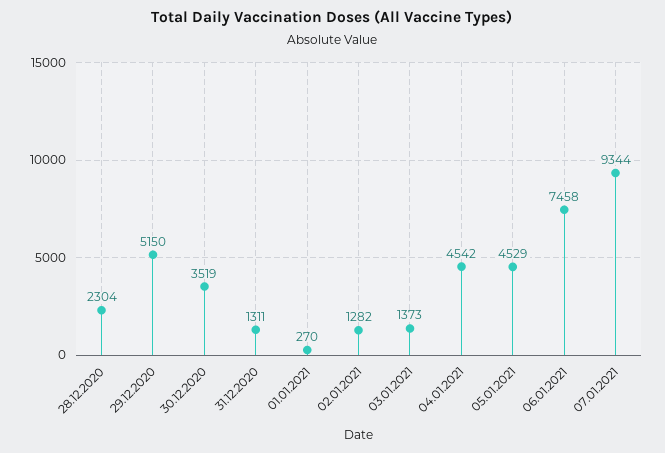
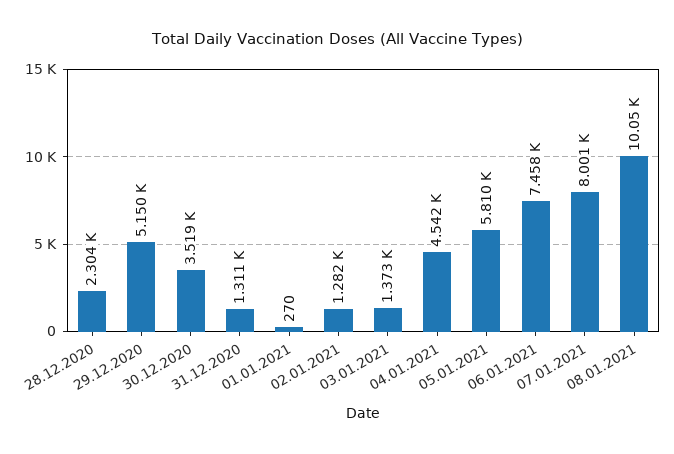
05.01.2021: 4529 -> 5810
07.01.2021: 9344 -> 8001
08.01.2021: none -> 10050

